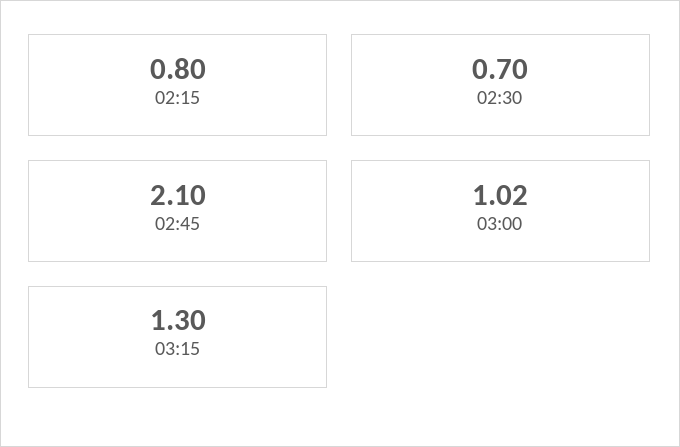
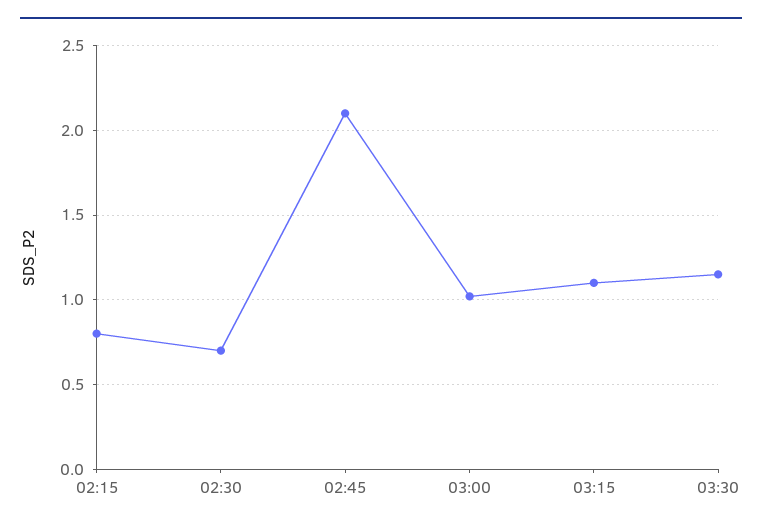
03:15: 1.3 -> 1.1
03:30: none -> 1.15

